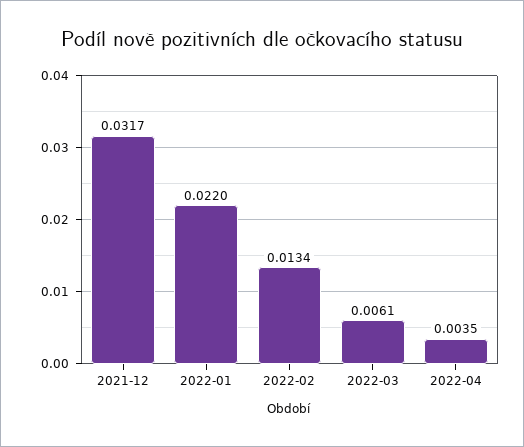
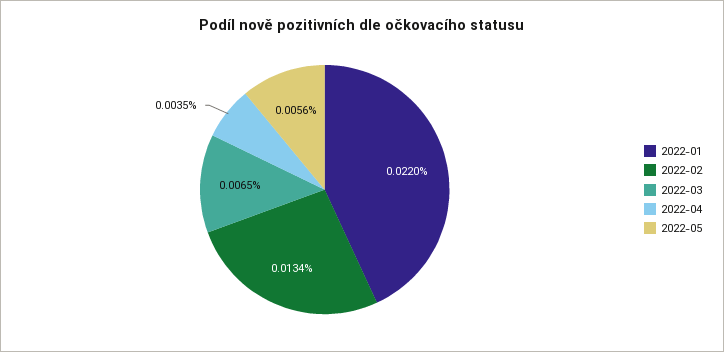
2021-12: 0.0317 -> none
2022-03: 0.0061 -> 0.0065
2022-05: none -> 0.0056

